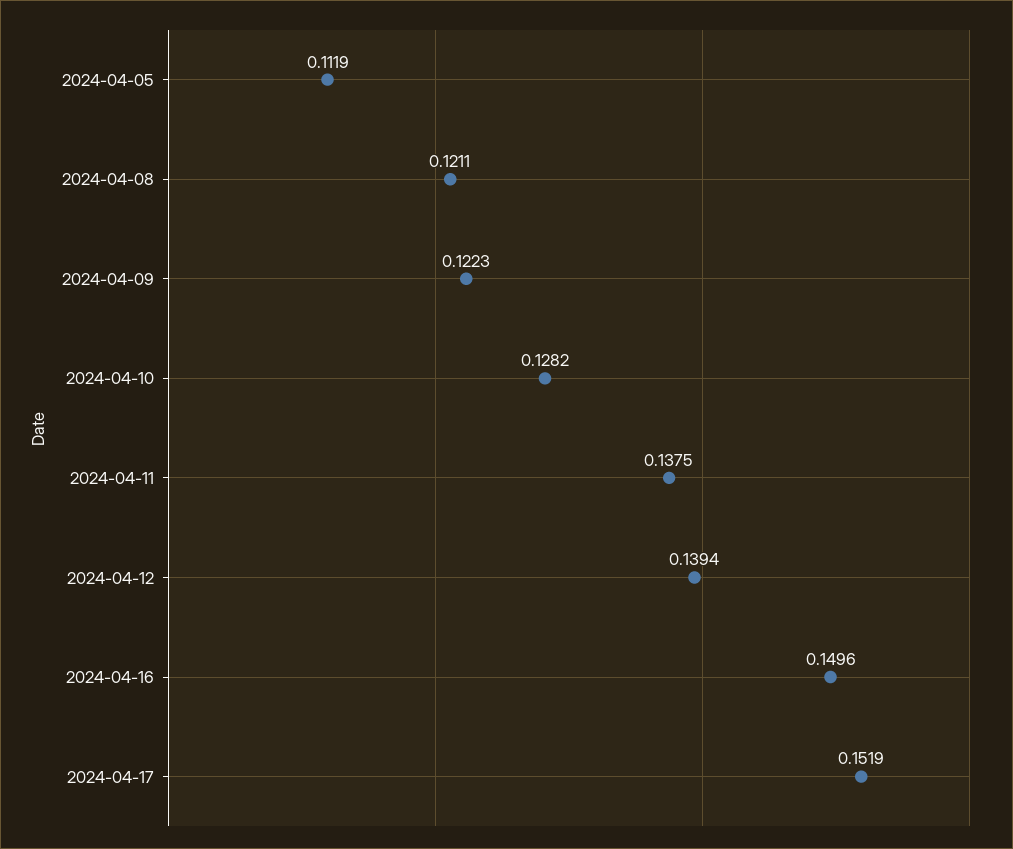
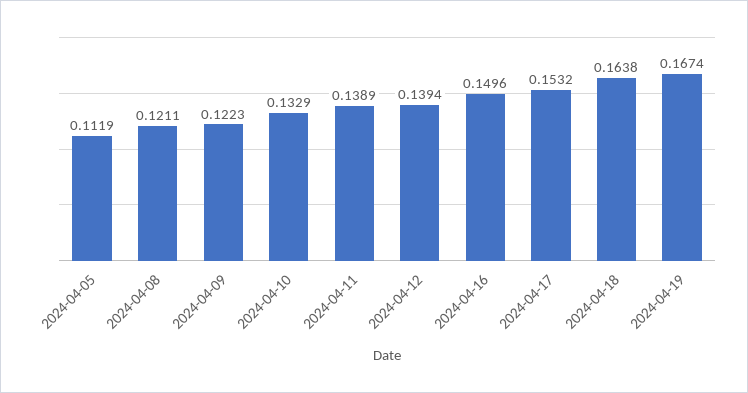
2024-04-10: 0.1282 -> 0.1329
2024-04-11: 0.1375 -> 0.1389
2024-04-17: 0.1519 -> 0.1532
2024-04-18: none -> 0.1638
2024-04-19: none -> 0.1674

